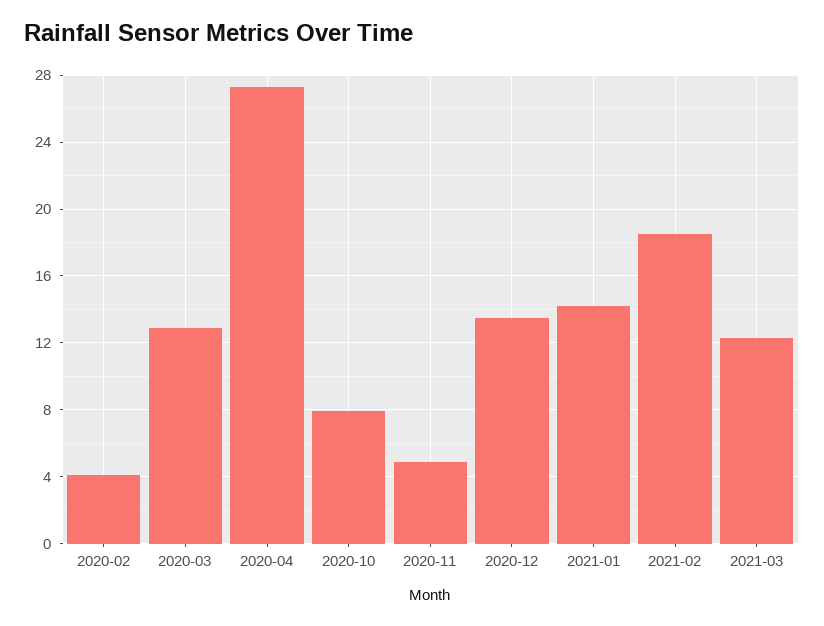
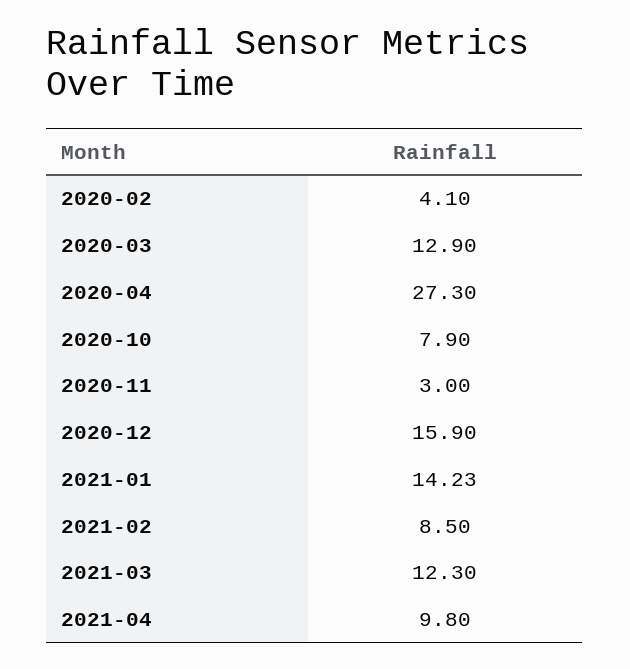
2020-11: 5 -> 3
2020-12: 13.5 -> 15.9
2021-02: 18.5 -> 8.5
2021-04: none -> 9.8

